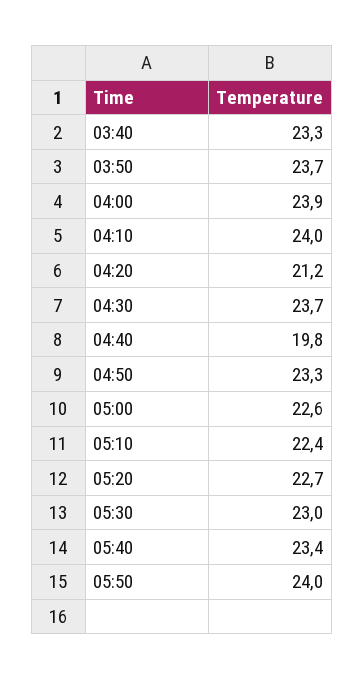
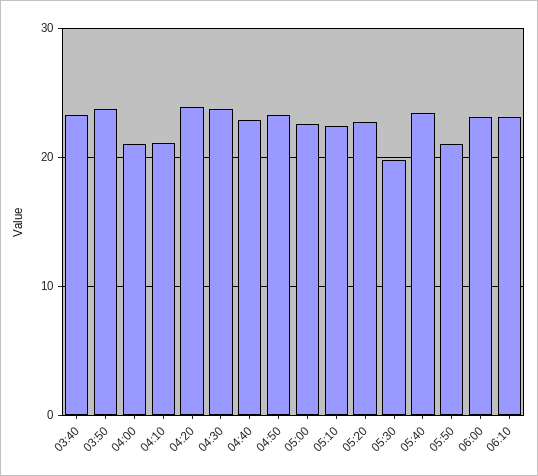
04:00: 23.9 -> 21
04:10: 24 -> 21
04:20: 21.2 -> 24
04:40: 19.8 -> 23
05:30: 23 -> 20
05:50: 24 -> 21
06:00: none -> 23
06:10: none -> 23

